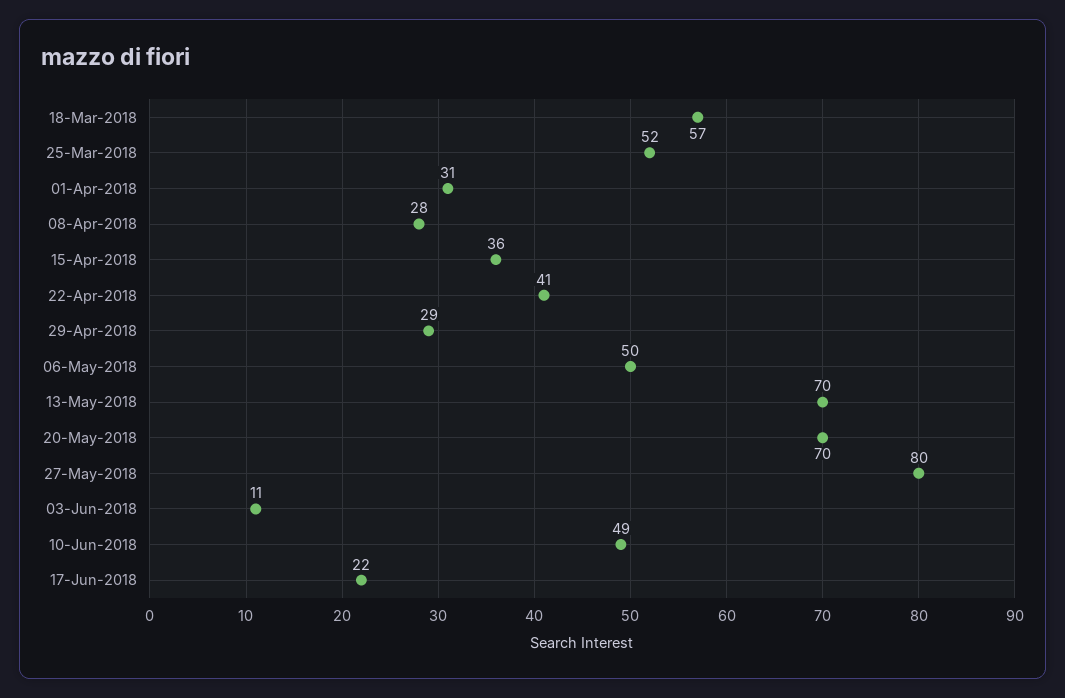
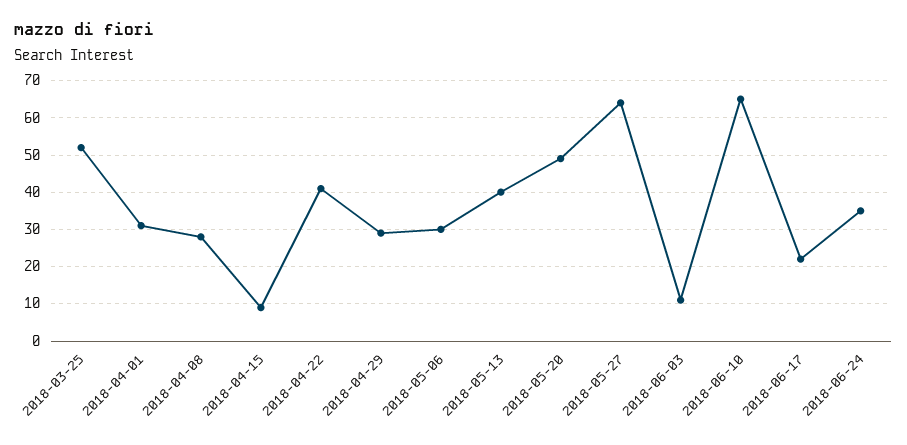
18-Mar-2018: 57 -> none
15-Apr-2018: 36 -> 10
06-May-2018: 50 -> 30
13-May-2018: 70 -> 40
20-May-2018: 70 -> 50
27-May-2018: 80 -> 65
10-Jun-2018: 49 -> 65
2018-06-24: none -> 35

